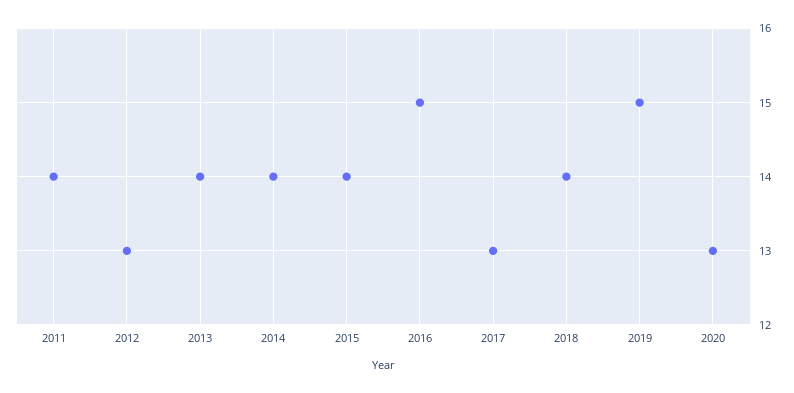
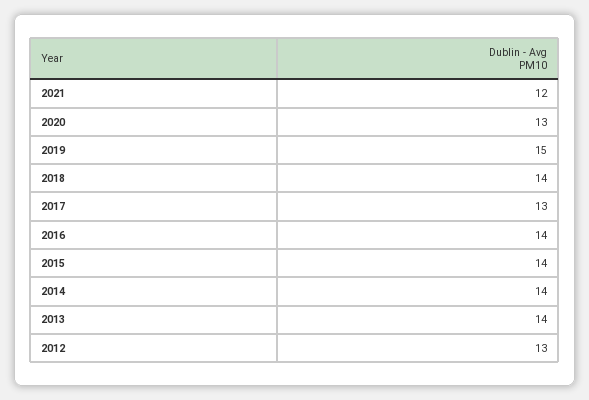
2011: 14 -> none
2016: 15 -> 14
2021: none -> 12

